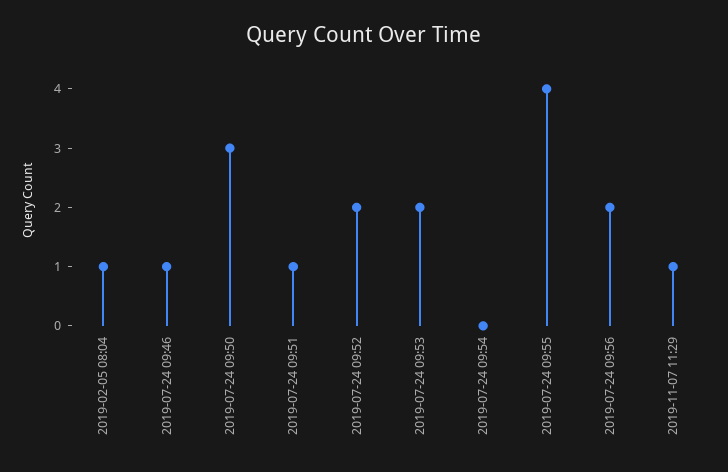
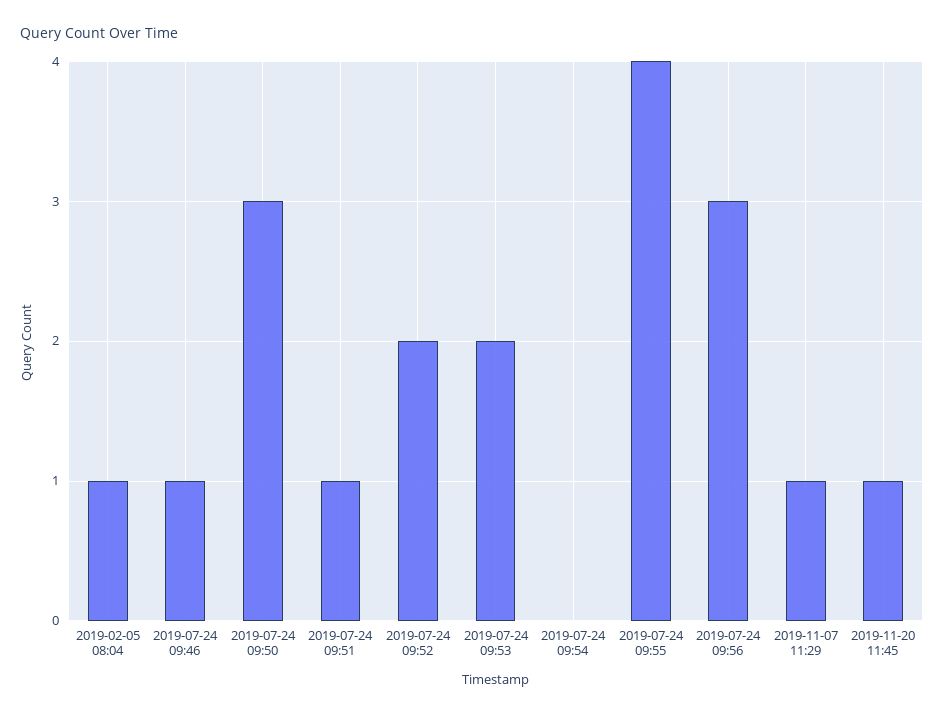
2019-07-24 09:56: 2 -> 3
2019-11-20 11:45: none -> 1

